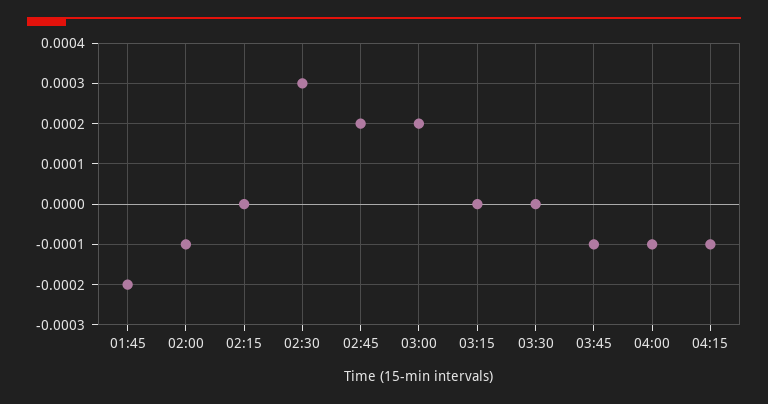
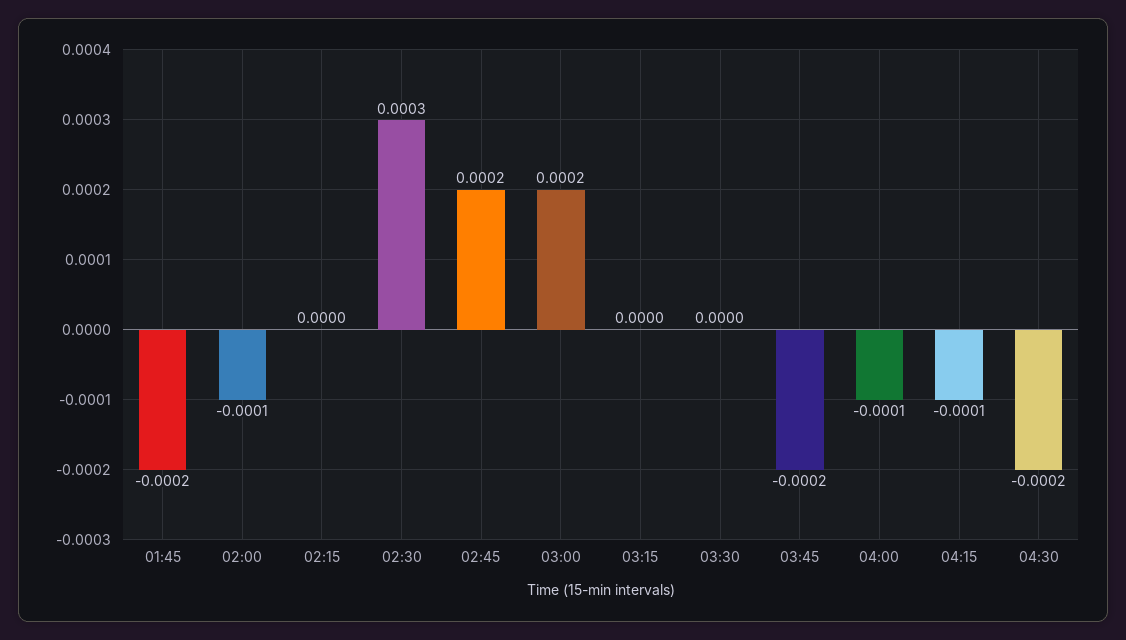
03:45: -0.0001 -> -0.0002
04:30: none -> -0.0002

